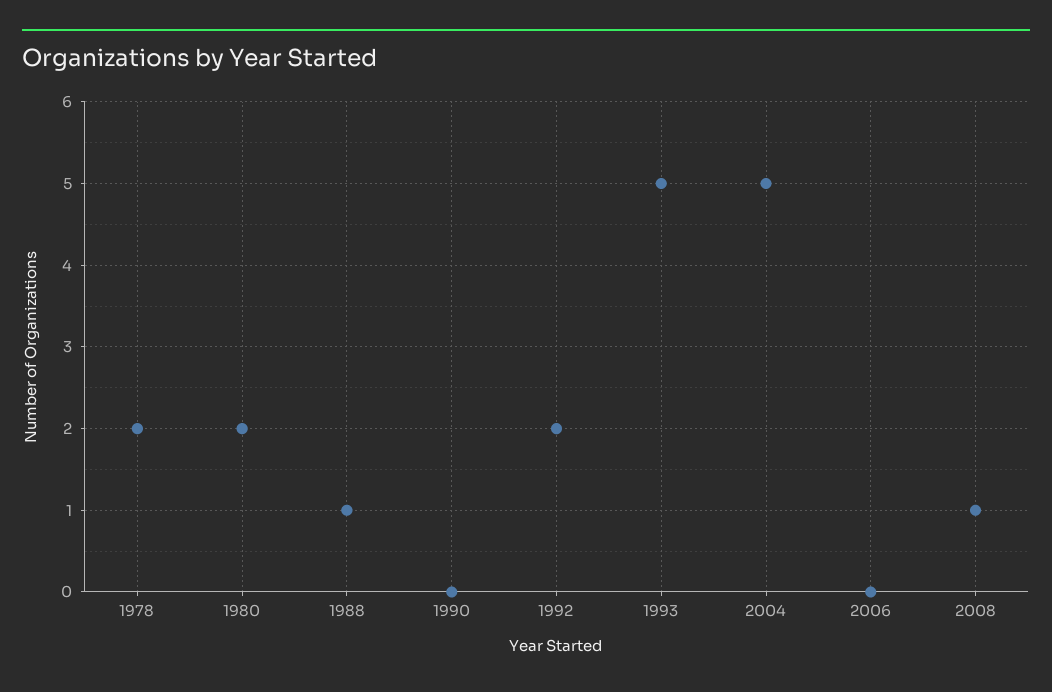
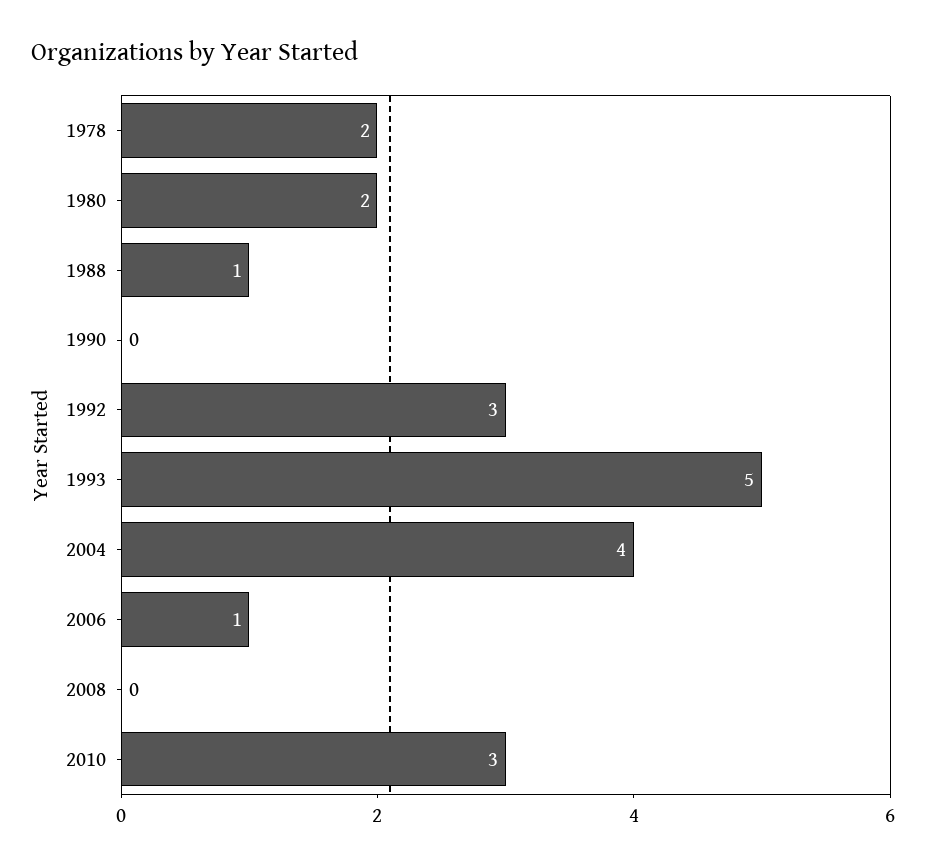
1992: 2 -> 3
2004: 5 -> 4
2006: 0 -> 1
2008: 1 -> 0
2010: none -> 3

